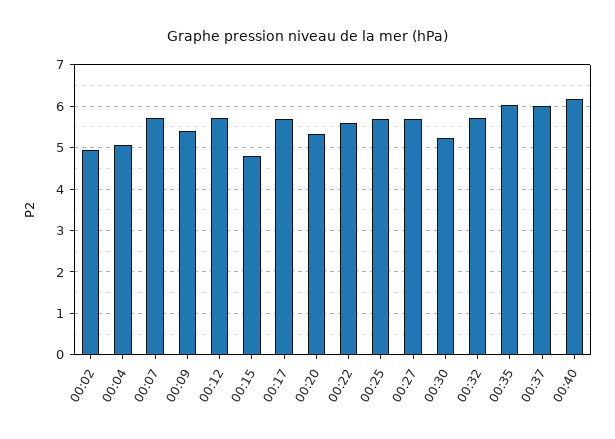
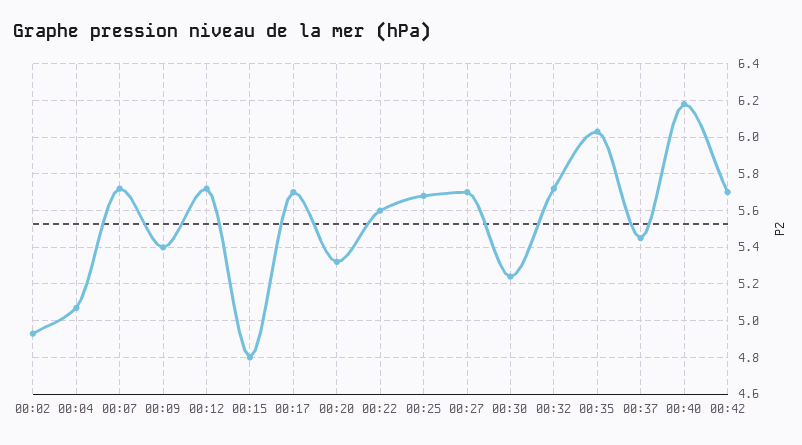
00:37: 6 -> 5.45
00:42: none -> 5.7

